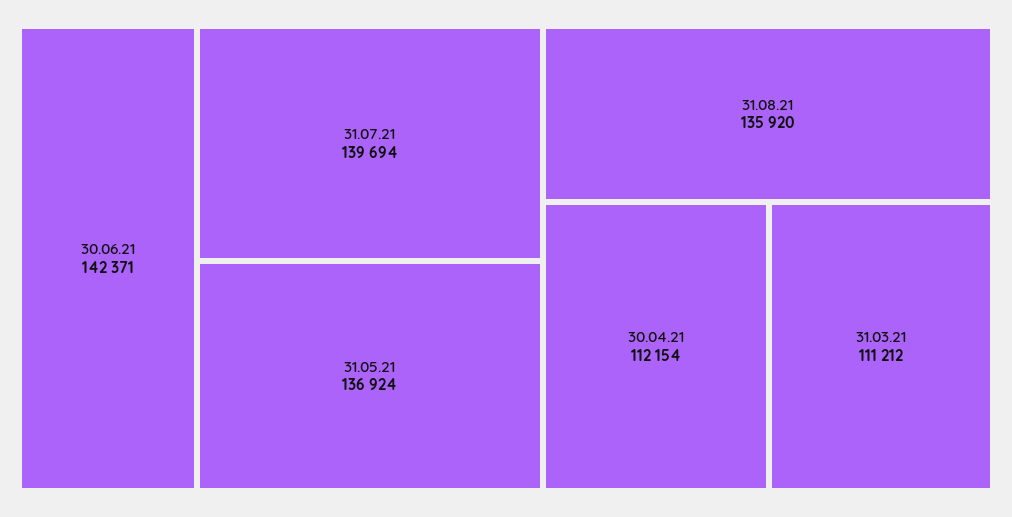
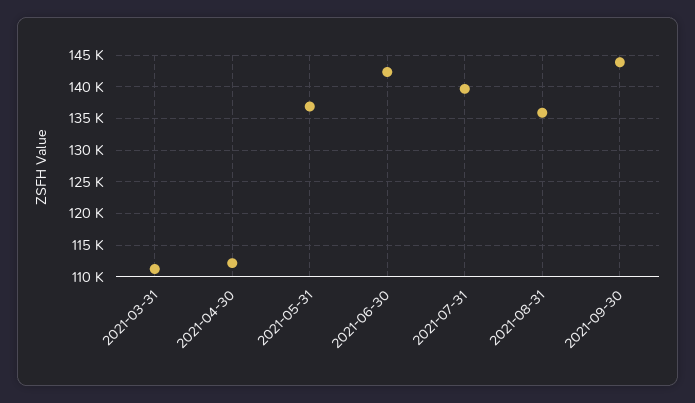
2021-09-30: none -> 144000

